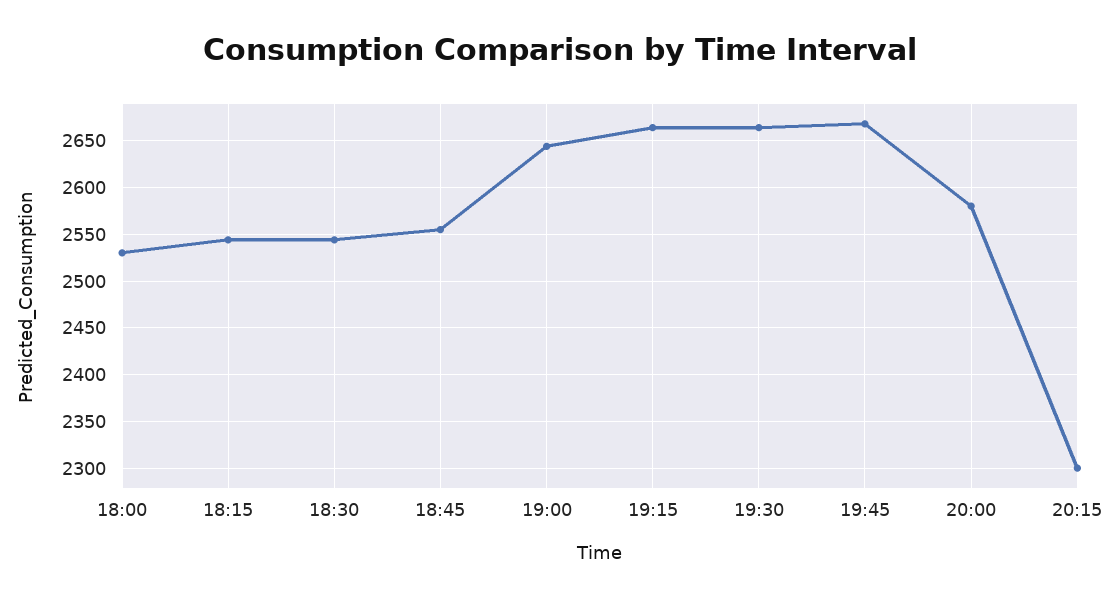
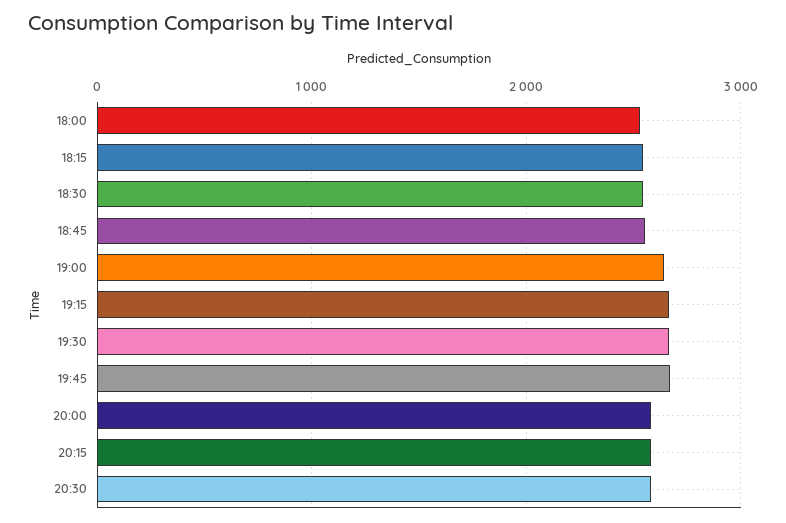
20:15: 2300 -> 2600
20:30: none -> 2600

